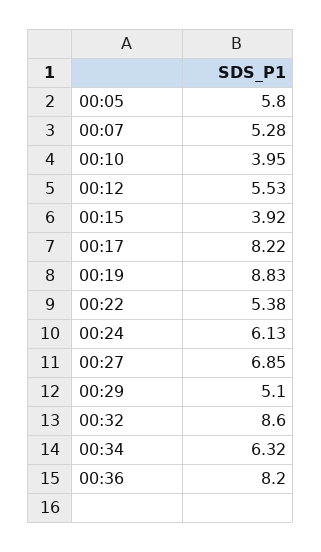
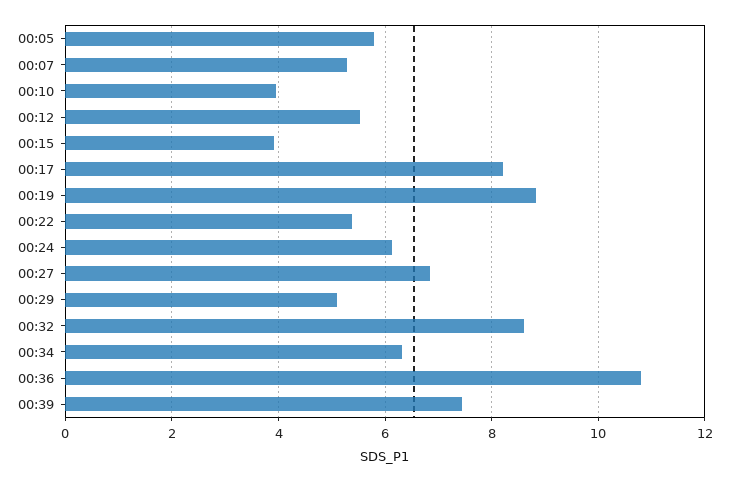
00:36: 8.2 -> 10.8
00:39: none -> 7.4

